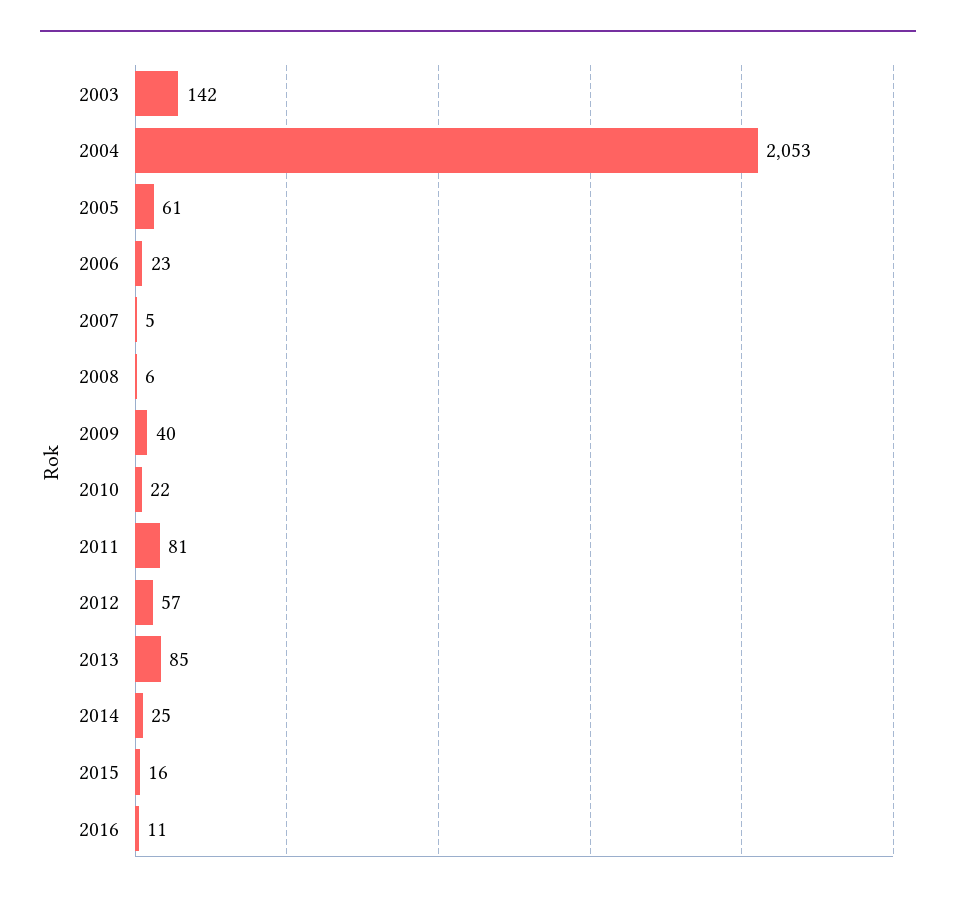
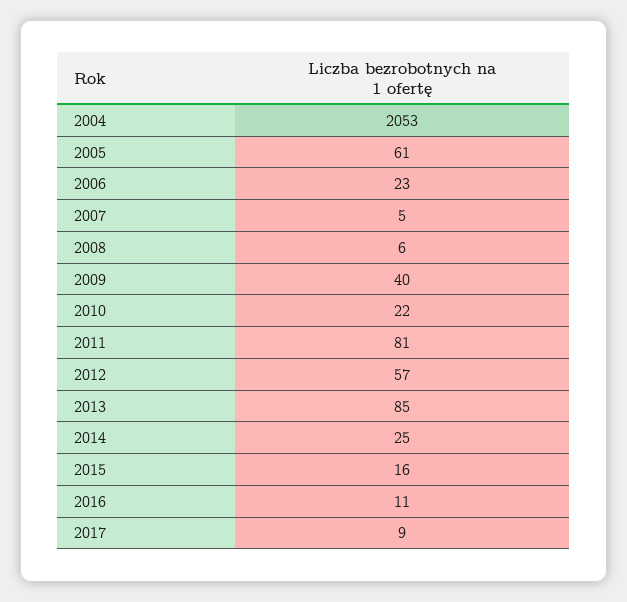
2003: 142 -> none
2017: none -> 9

